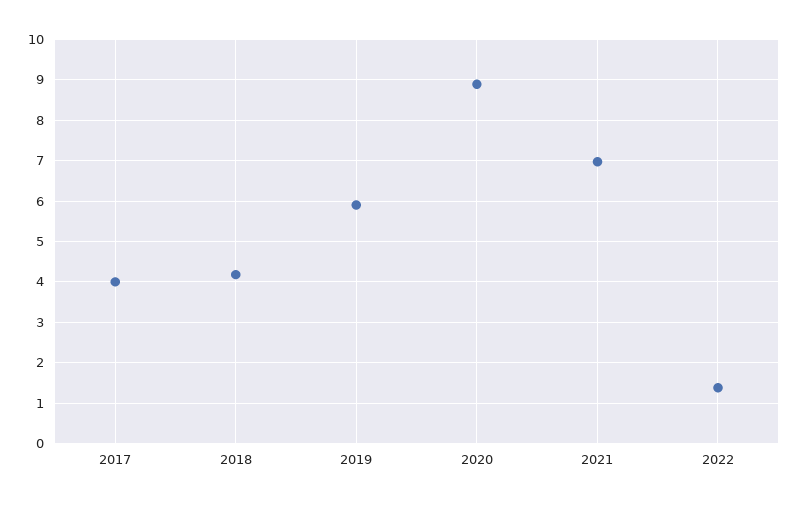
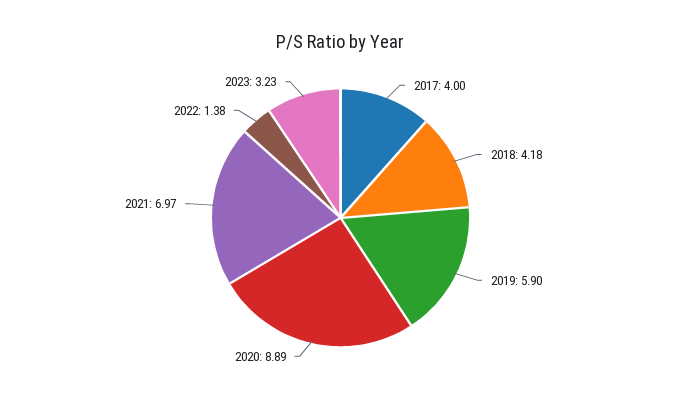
2023: none -> 3.23

